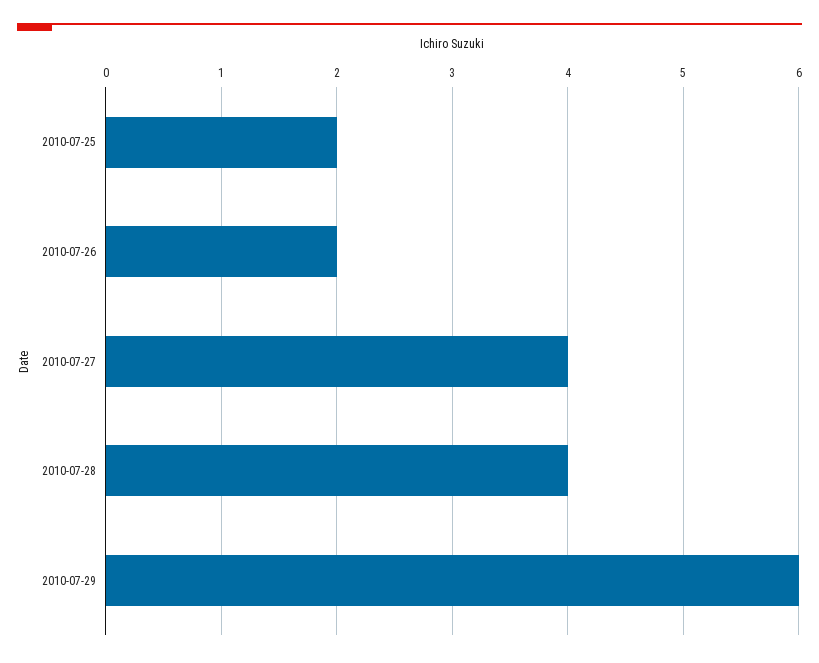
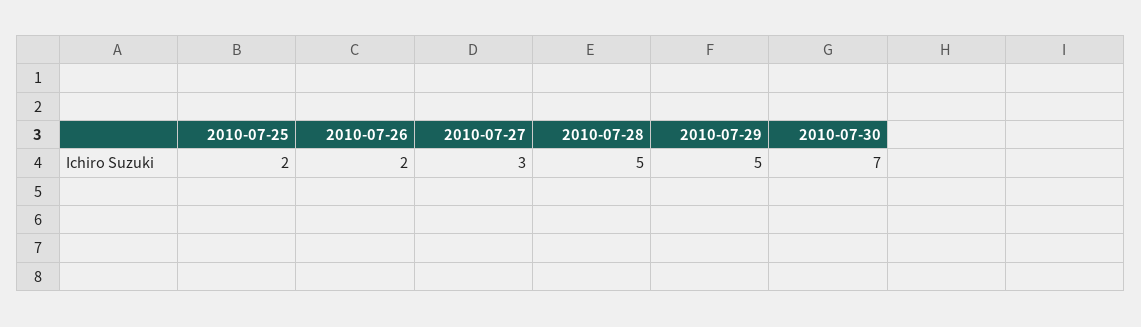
2010-07-27: 4 -> 3
2010-07-28: 4 -> 5
2010-07-29: 6 -> 5
2010-07-30: none -> 7

